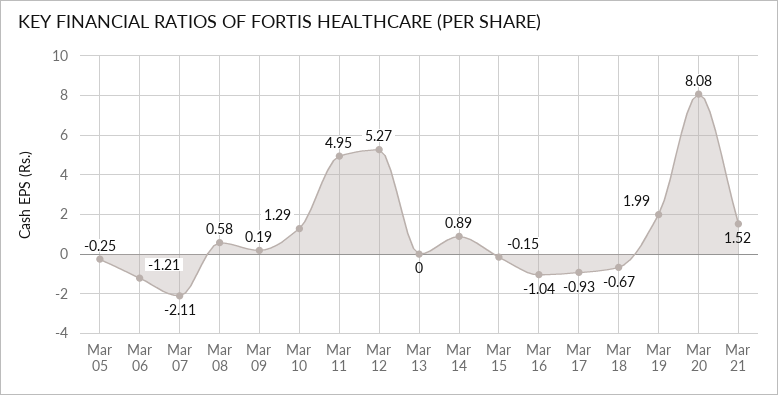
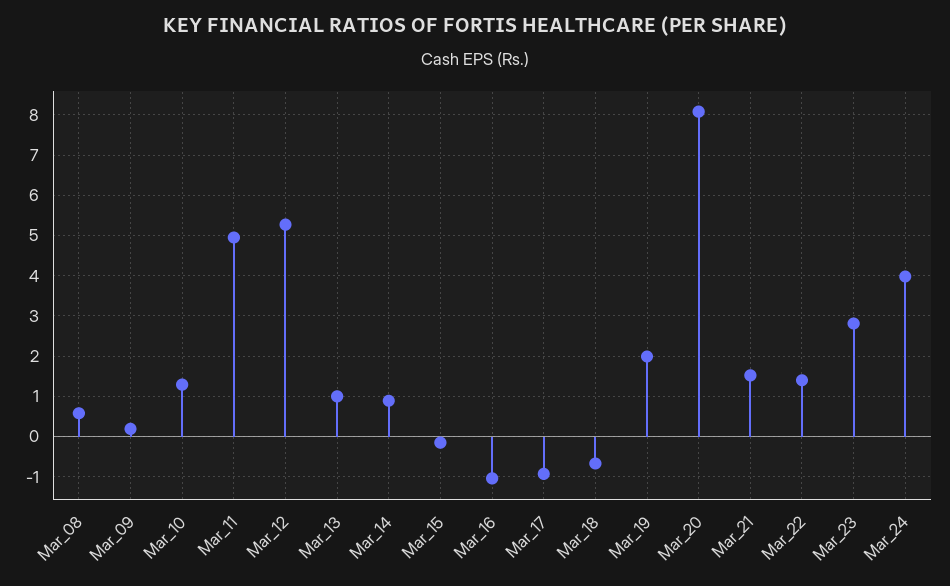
Mar 05: -0.25 -> none
Mar 06: -1.21 -> none
Mar 07: -2.11 -> none
Mar 13: 0 -> 1
Mar_22: none -> 1.4
Mar_23: none -> 2.8
Mar_24: none -> 4

